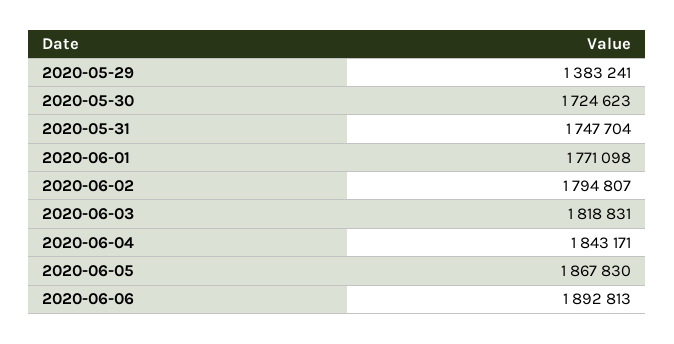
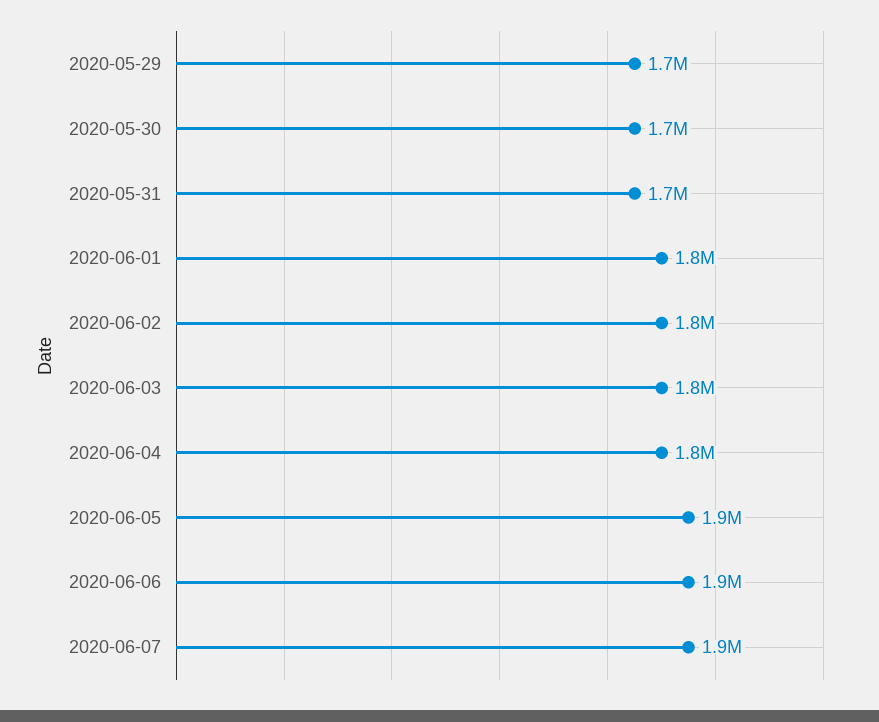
2020-05-29: 1383241 -> 1700000
2020-06-07: none -> 1900000

